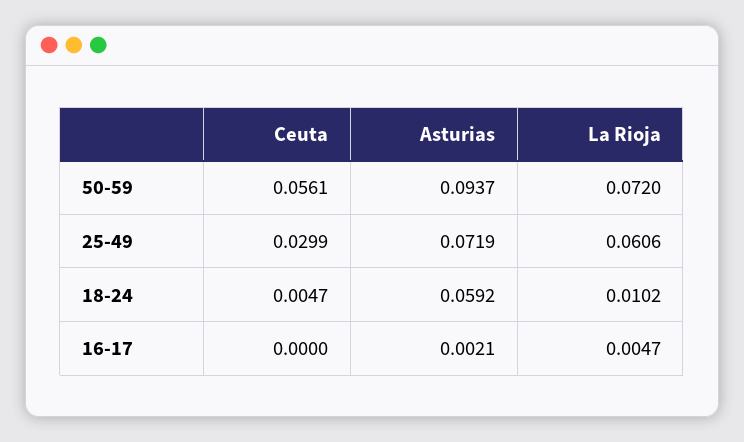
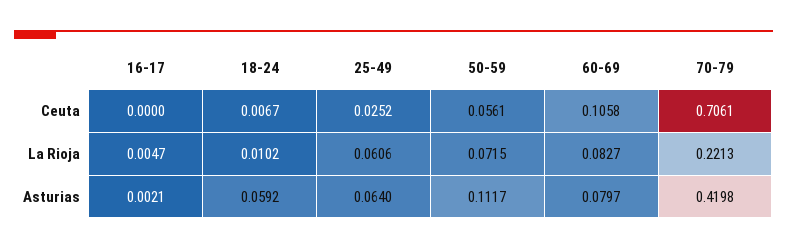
Asturias, 50-59: 0.0937 -> 0.1117
La Rioja, 50-59: 0.072 -> 0.0715
Ceuta, 25-49: 0.0299 -> 0.0252
Asturias, 25-49: 0.0719 -> 0.064
Ceuta, 18-24: 0.0047 -> 0.0067
Ceuta, 60-69: none -> 0.1058
Ceuta, 70-79: none -> 0.7061
La Rioja, 60-69: none -> 0.0827
La Rioja, 70-79: none -> 0.2213
Asturias, 60-69: none -> 0.0797
Asturias, 70-79: none -> 0.4198

